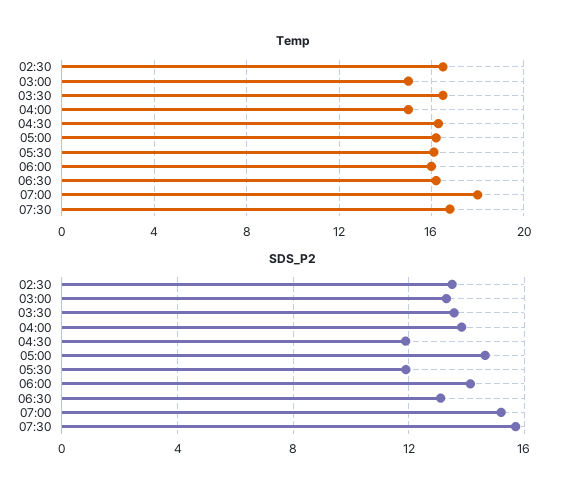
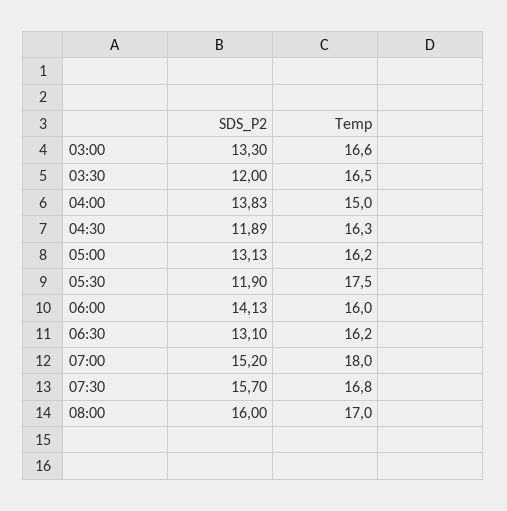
Temp, 02:30: 16.5 -> none
Temp, 03:00: 15 -> 16.6
Temp, 05:30: 16 -> 17.5
SDS_P2, 02:30: 13.5 -> none
SDS_P2, 03:30: 13.5 -> 12
SDS_P2, 05:00: 14.5 -> 13.13
SDS_P2, 08:00: none -> 16
Temp, 08:00: none -> 17

